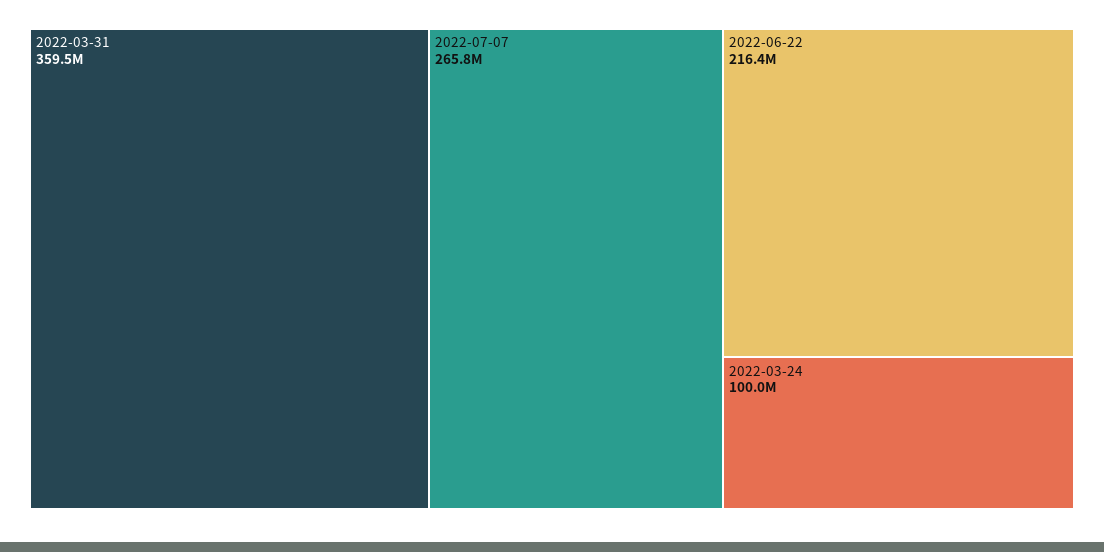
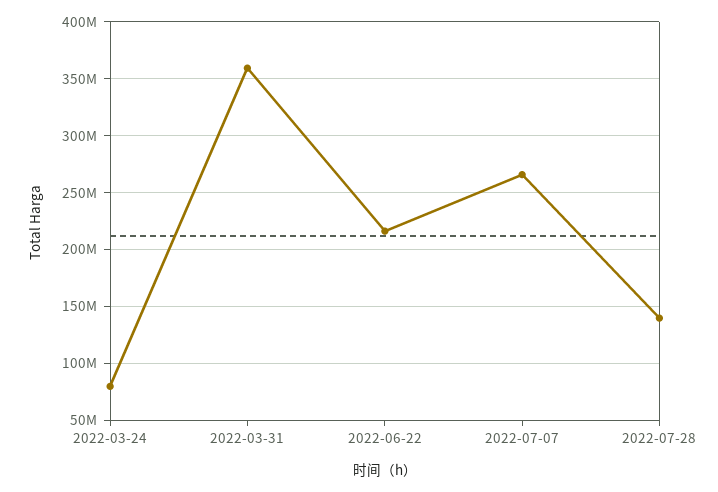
2022-03-24: 100000000 -> 80000000
2022-07-28: none -> 140000000

